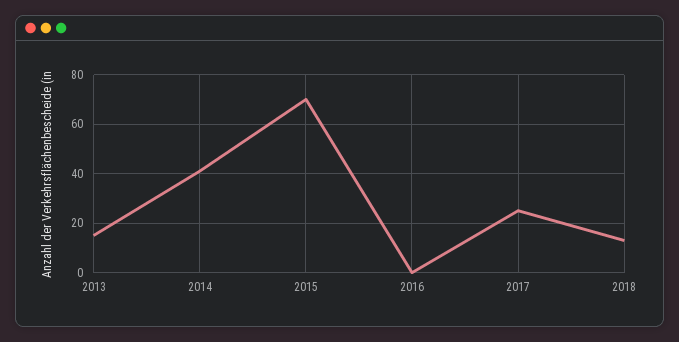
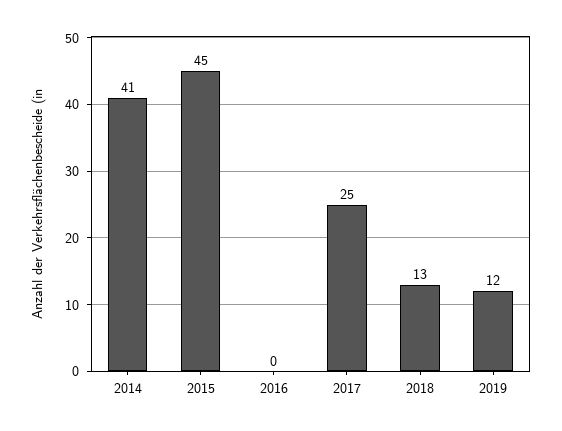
2013: 15 -> none
2015: 70 -> 45
2019: none -> 12

